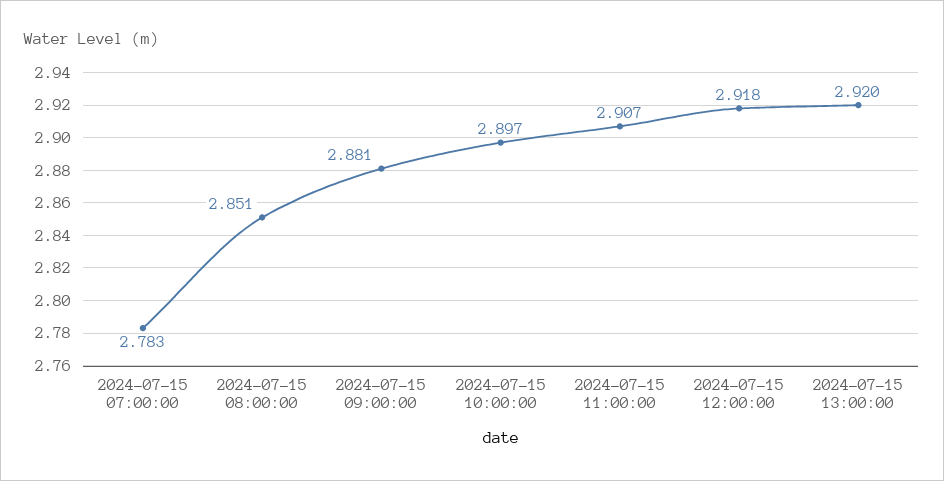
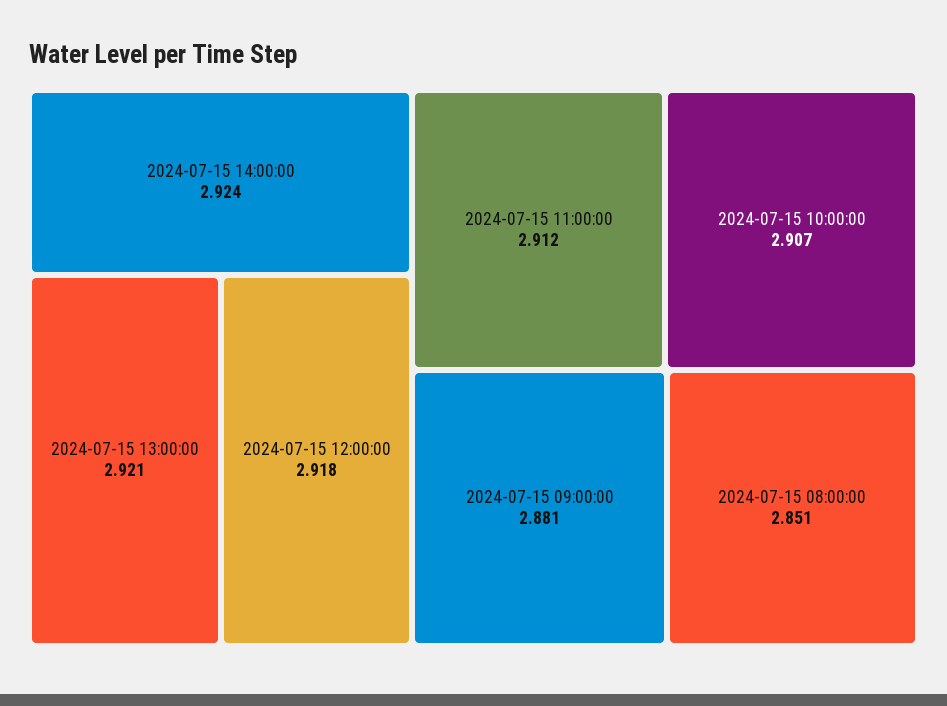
2024-07-15 07:00:00: 2.783 -> none
2024-07-15 10:00:00: 2.897 -> 2.907
2024-07-15 11:00:00: 2.907 -> 2.912
2024-07-15 13:00:00: 2.92 -> 2.921
2024-07-15 14:00:00: none -> 2.924

